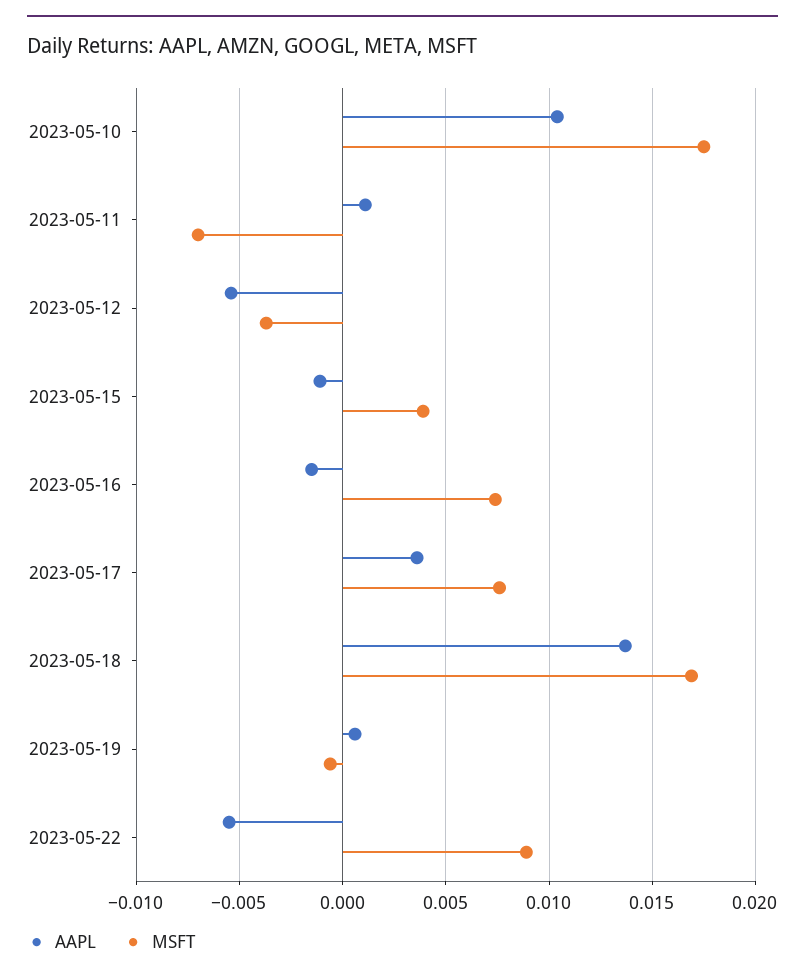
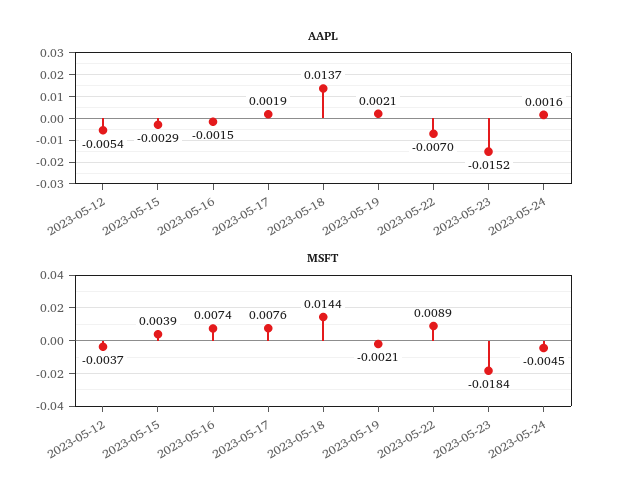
AAPL, 2023-05-10: 0.0105 -> none
MSFT, 2023-05-10: 0.0175 -> none
AAPL, 2023-05-11: 0.001 -> none
MSFT, 2023-05-11: -0.007 -> none
AAPL, 2023-05-15: -0.001 -> -0.0029
AAPL, 2023-05-17: 0.0035 -> 0.0019
MSFT, 2023-05-18: 0.017 -> 0.0144
AAPL, 2023-05-19: 0.0005 -> 0.0021
MSFT, 2023-05-19: -0.0005 -> -0.0021
AAPL, 2023-05-22: -0.0055 -> -0.007
AAPL, 2023-05-23: none -> -0.0152
AAPL, 2023-05-24: none -> 0.0016
MSFT, 2023-05-23: none -> -0.0184
MSFT, 2023-05-24: none -> -0.0045

